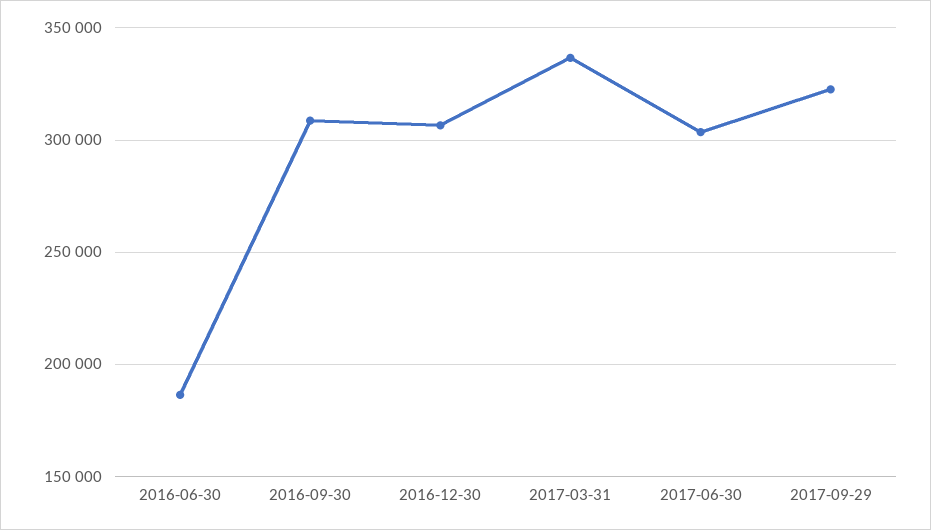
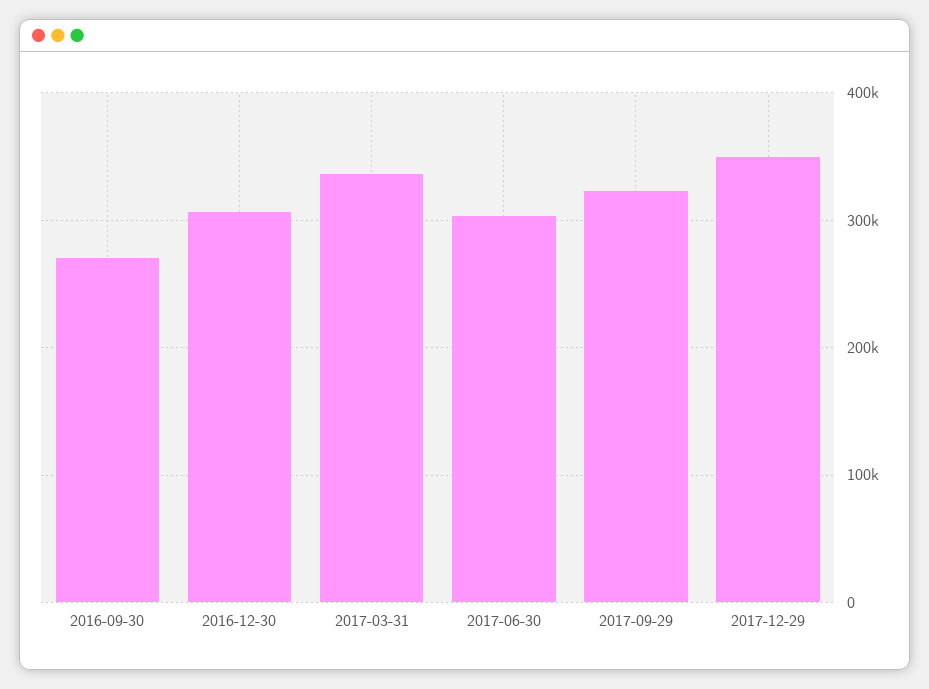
2016-06-30: 185000 -> none
2016-09-30: 310000 -> 270000
2017-12-29: none -> 350000

